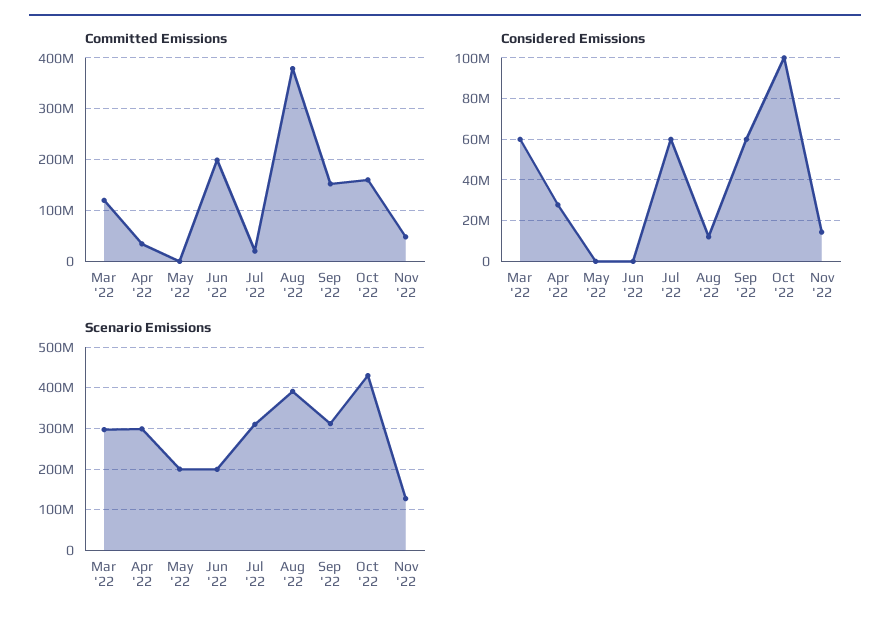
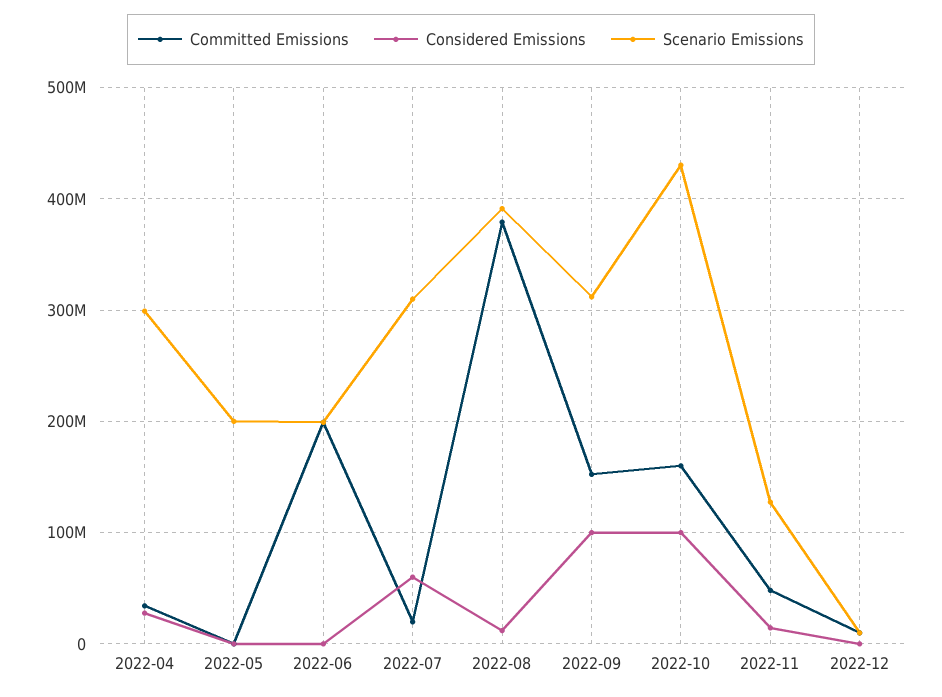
Committed Emissions, Mar '22: 120000000 -> none
Considered Emissions, Mar '22: 60000000 -> none
Considered Emissions, Sep '22: 60000000 -> 100000000
Scenario Emissions, Mar '22: 300000000 -> none
Committed Emissions, 2022-12: none -> 10000000
Considered Emissions, 2022-12: none -> 0
Scenario Emissions, 2022-12: none -> 10000000

